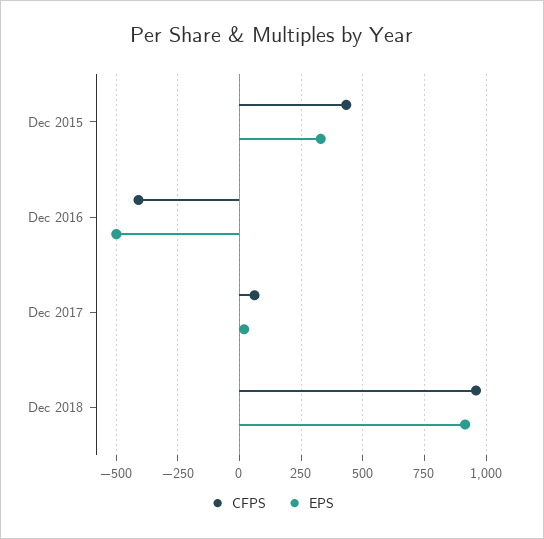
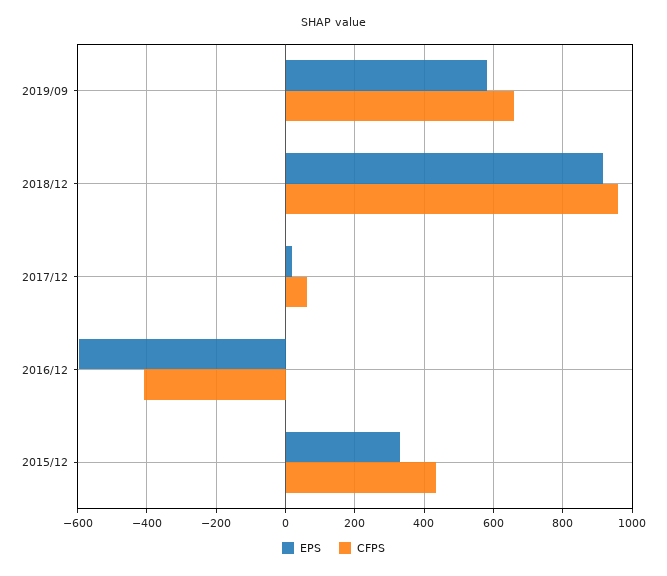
EPS, Dec 2016: -500 -> -600
EPS, 2019/09: none -> 580
CFPS, 2019/09: none -> 660

